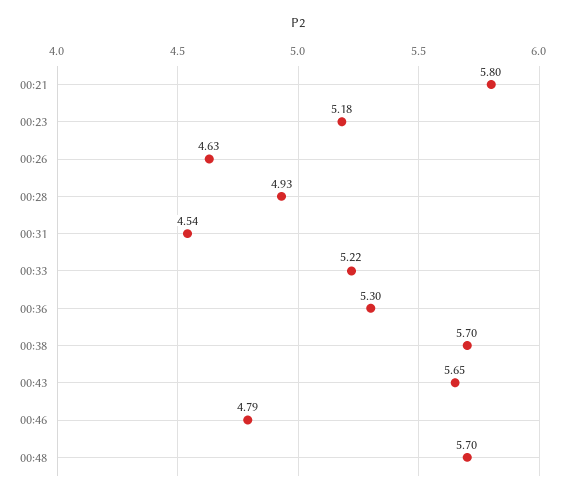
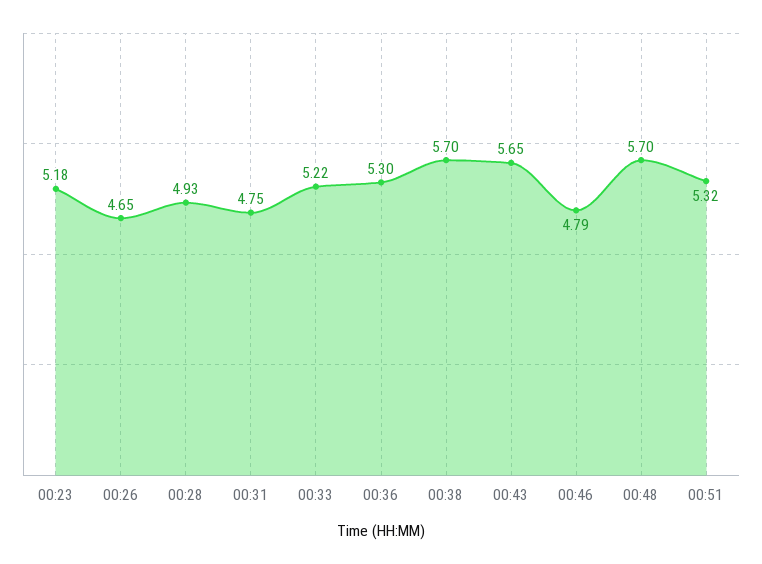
00:21: 5.8 -> none
00:26: 4.63 -> 4.65
00:31: 4.54 -> 4.75
00:51: none -> 5.32

